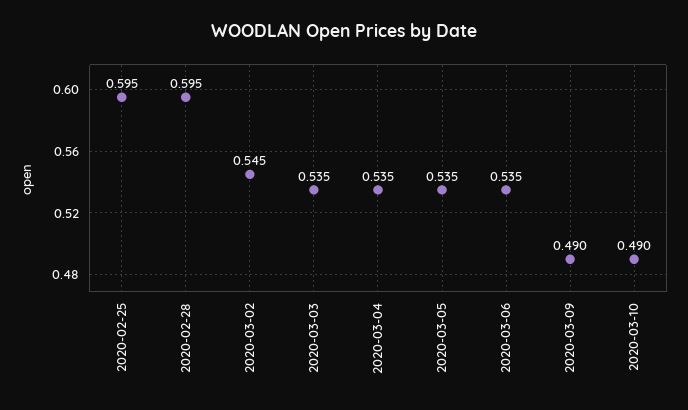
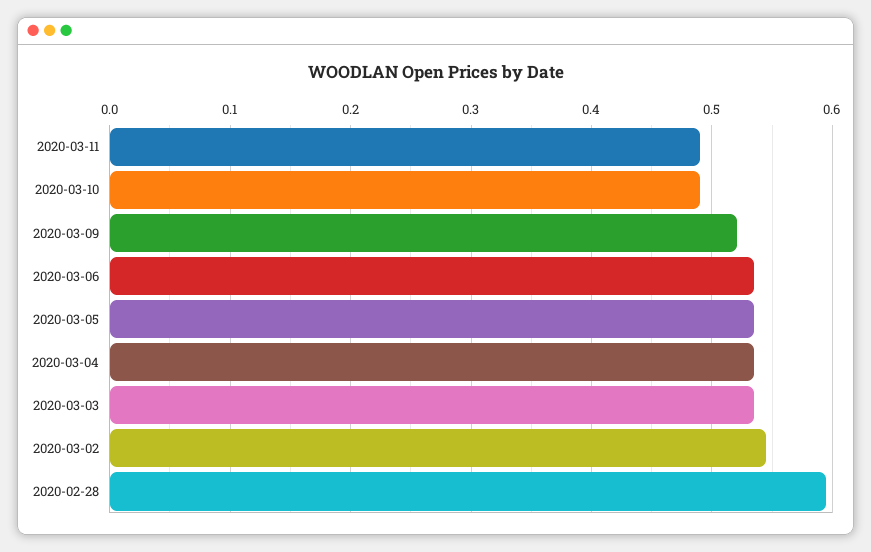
2020-02-25: 0.595 -> none
2020-03-09: 0.49 -> 0.52
2020-03-11: none -> 0.49

